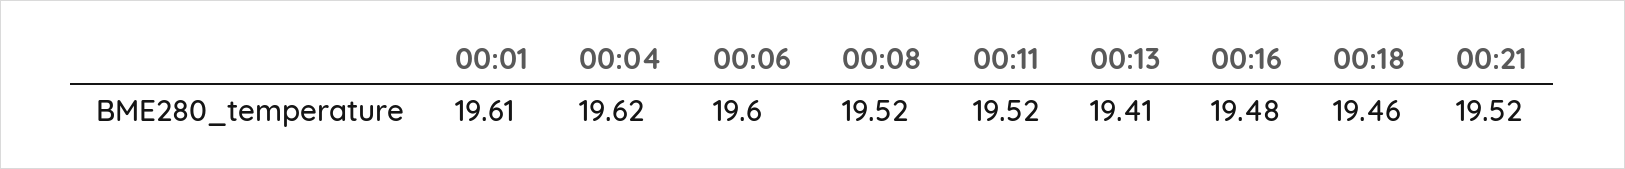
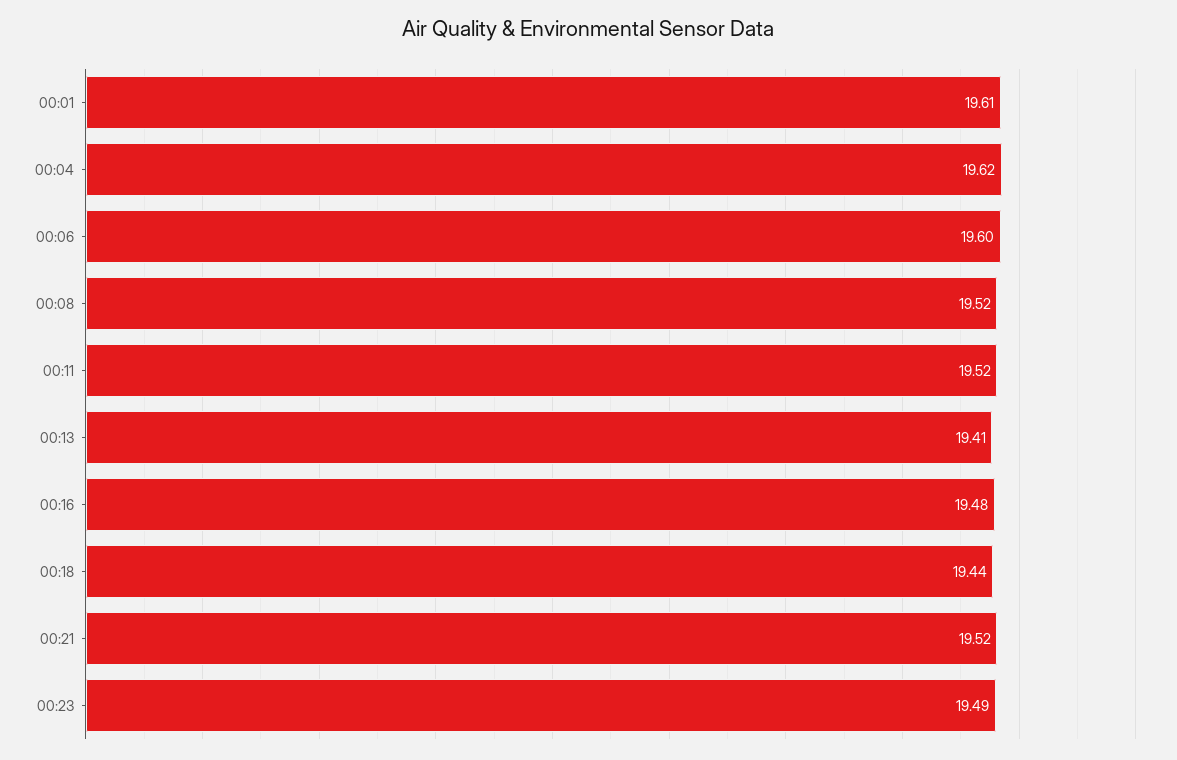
00:18: 19.46 -> 19.44
00:23: none -> 19.49

